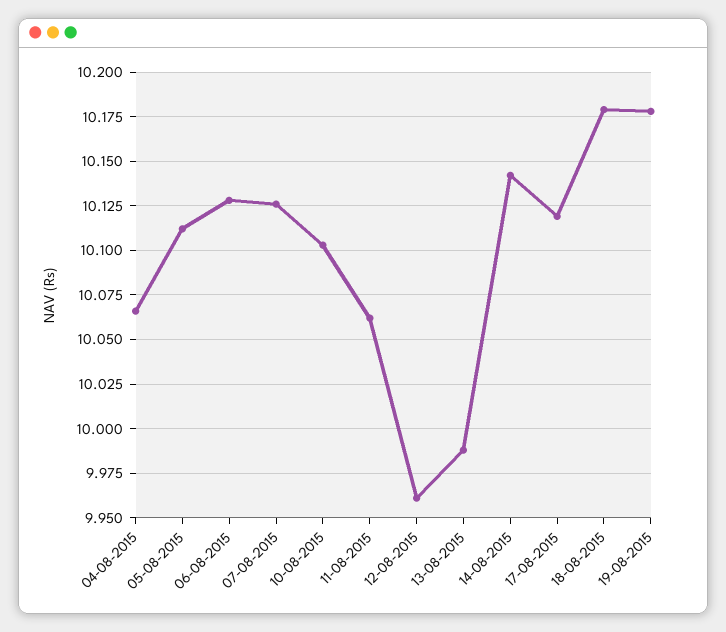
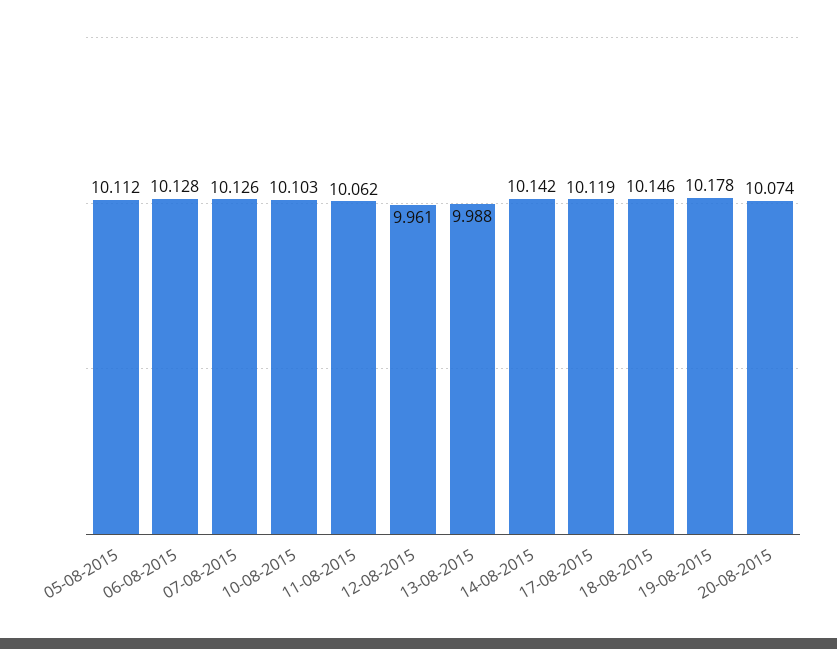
04-08-2015: 10.065 -> none
18-08-2015: 10.18 -> 10.146
20-08-2015: none -> 10.074

